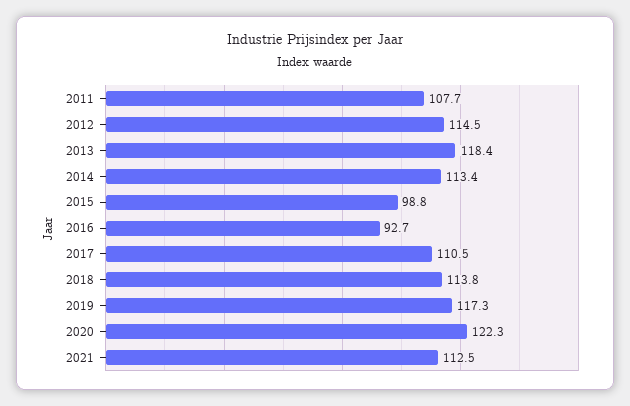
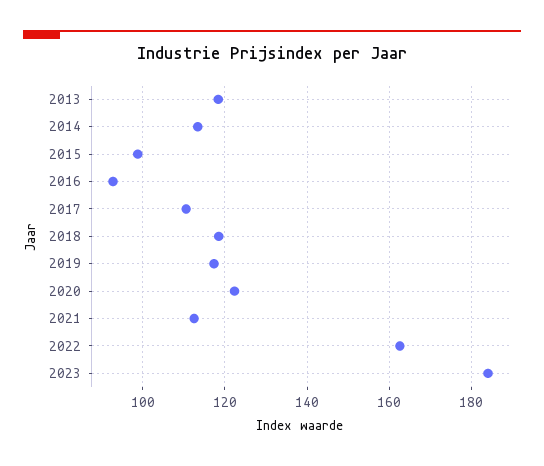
2011: 107.7 -> none
2012: 114.5 -> none
2018: 113.8 -> 118
2022: none -> 162
2023: none -> 184

